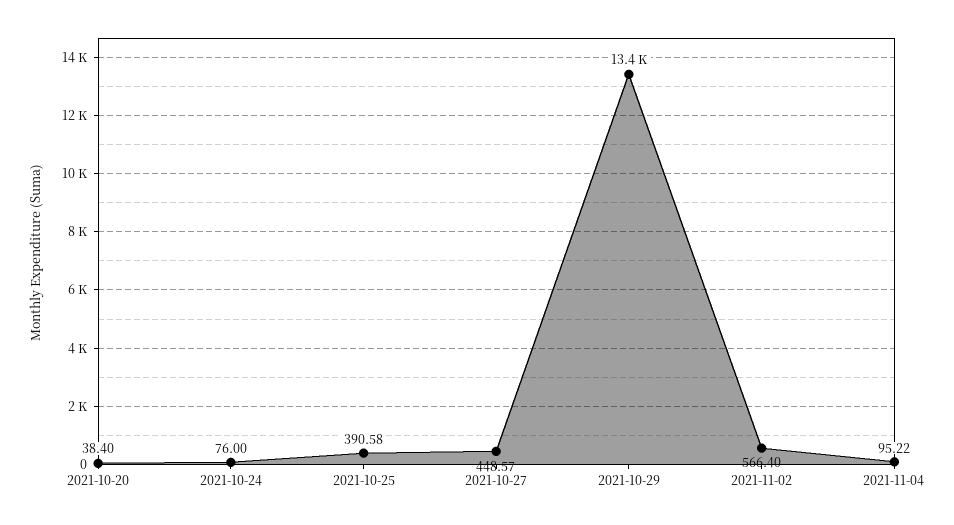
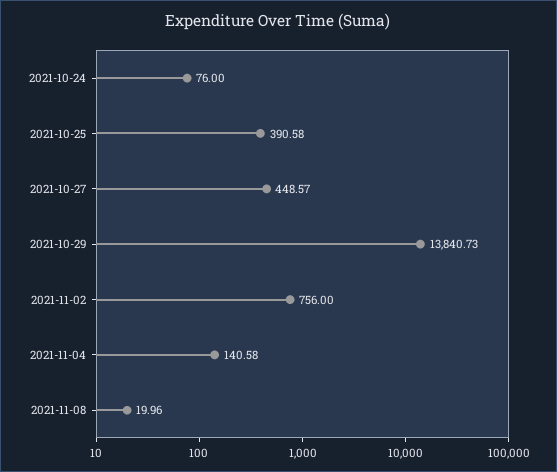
2021-10-20: 38.4 -> none
2021-10-29: 13400 -> 13840.73
2021-11-02: 566.4 -> 756
2021-11-04: 95.22 -> 140.58
2021-11-08: none -> 19.96

